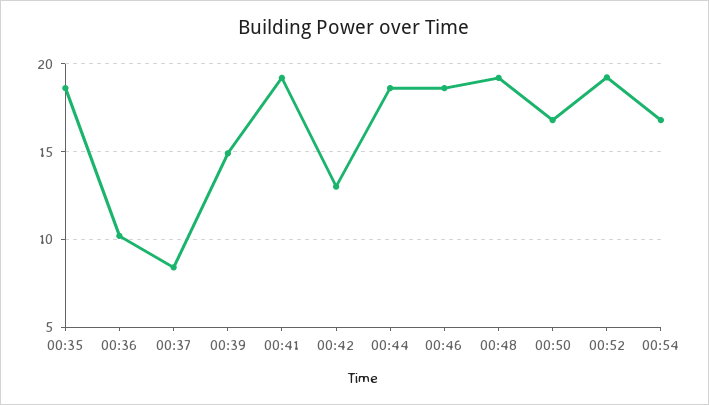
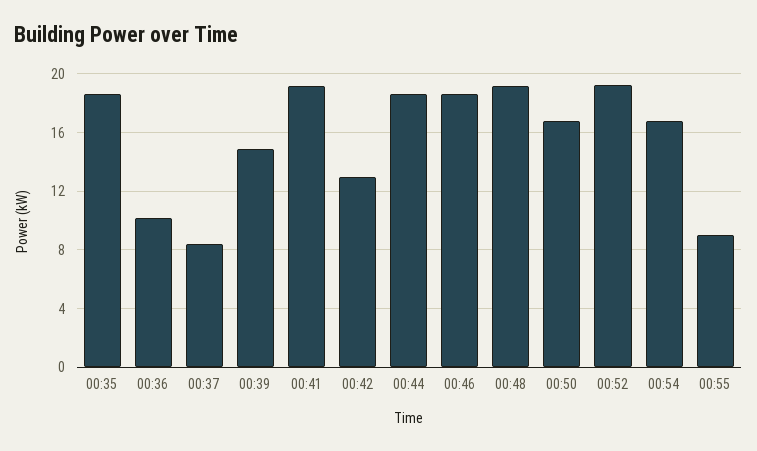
00:55: none -> 9

